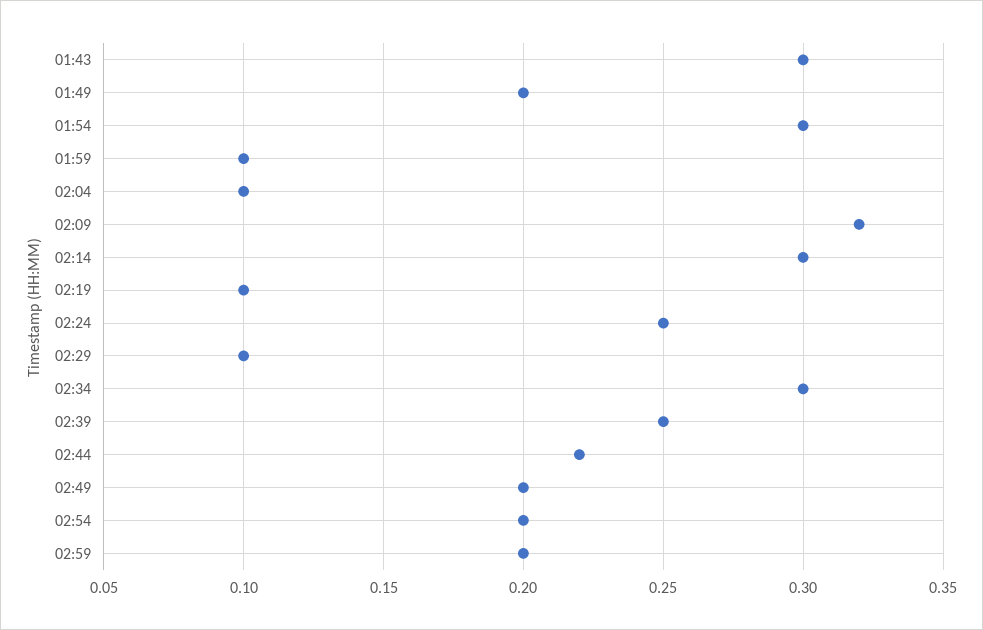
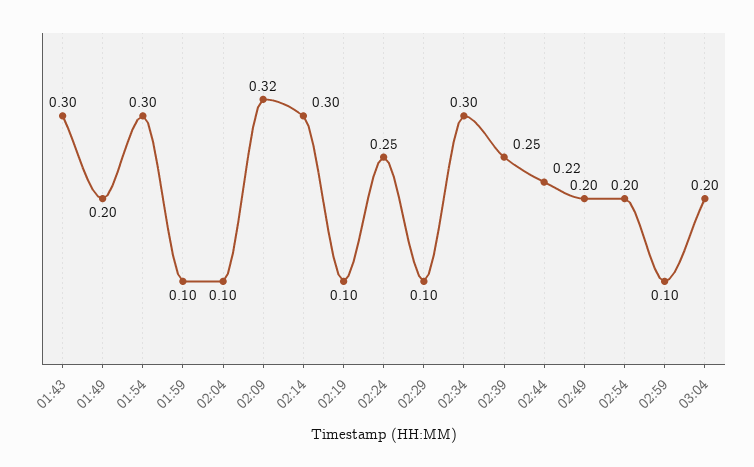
02:59: 0.2 -> 0.1
03:04: none -> 0.2

